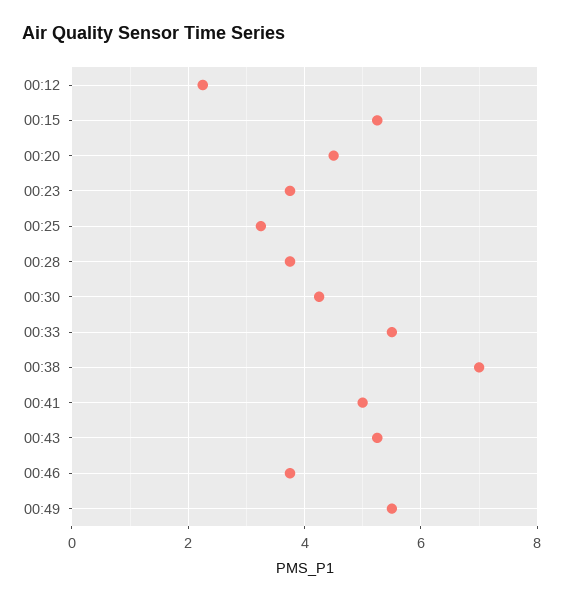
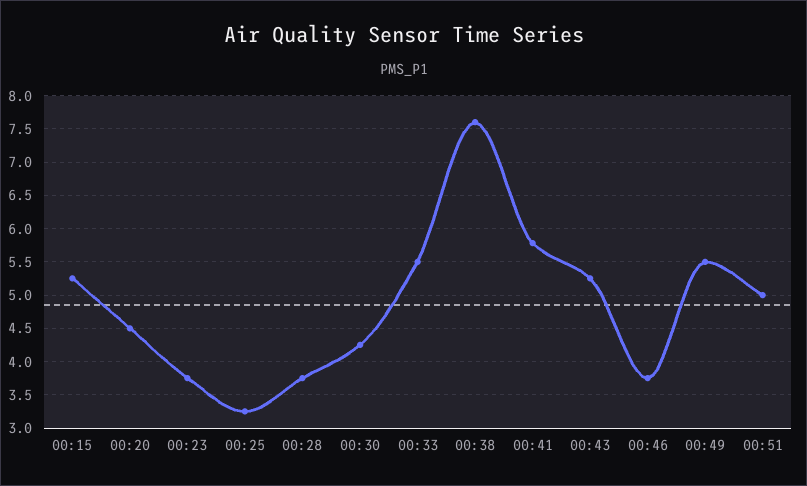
00:12: 2.2 -> none
00:38: 7 -> 7.6
00:41: 5 -> 5.8
00:51: none -> 5

